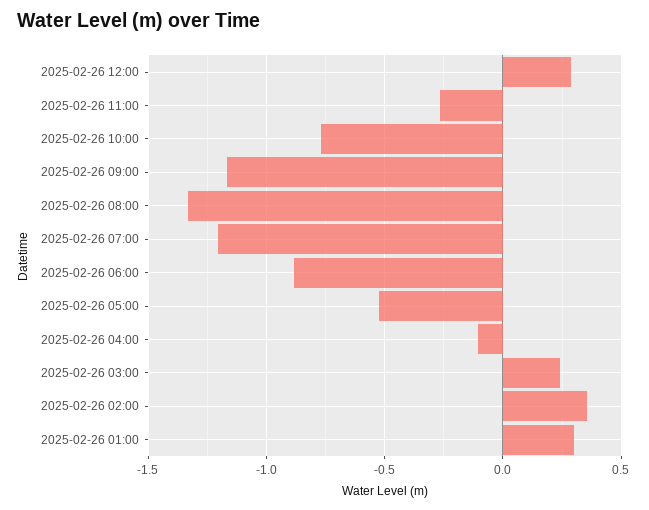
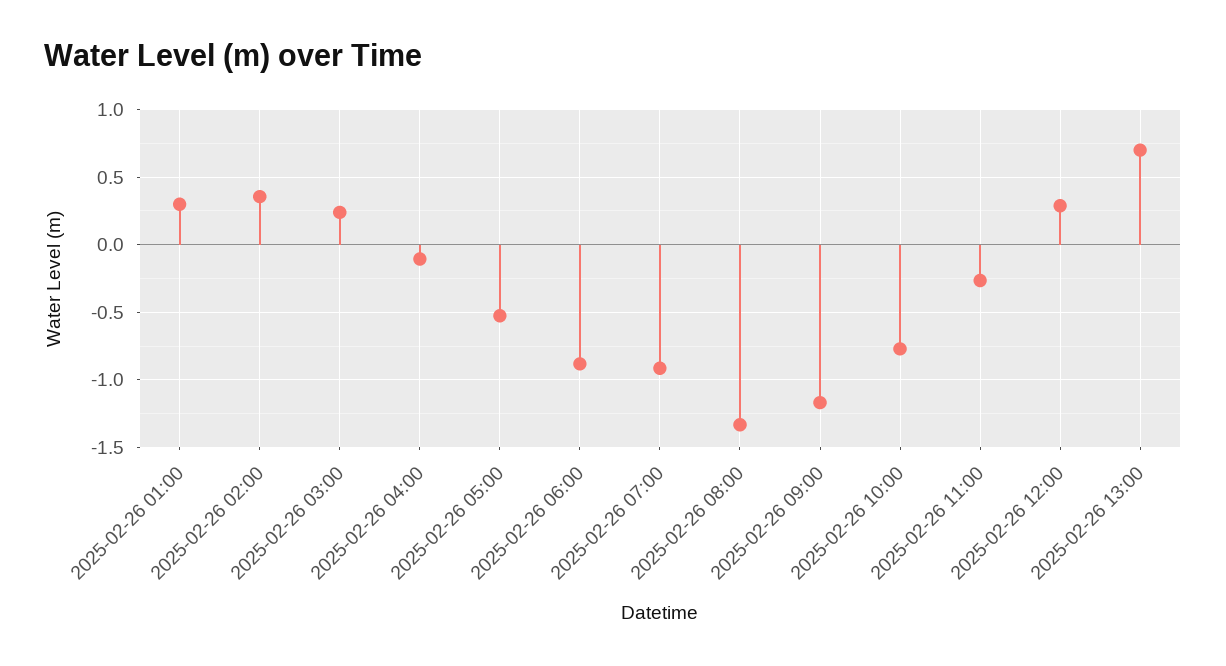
2025-02-26 07:00: -1.2 -> -0.9
2025-02-26 13:00: none -> 0.7

